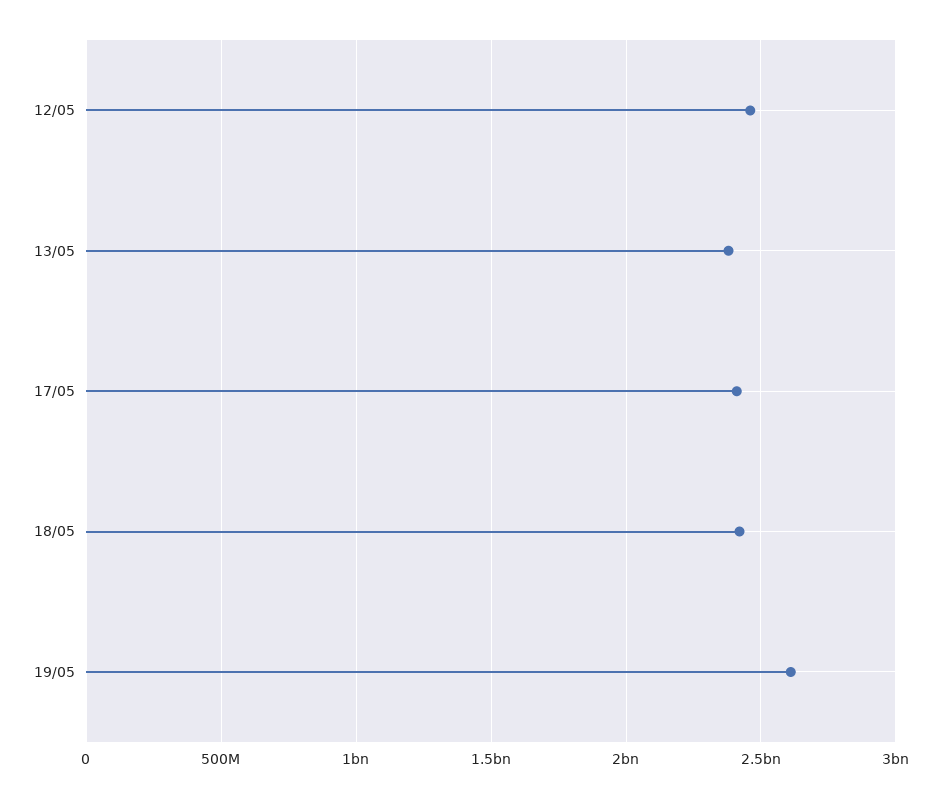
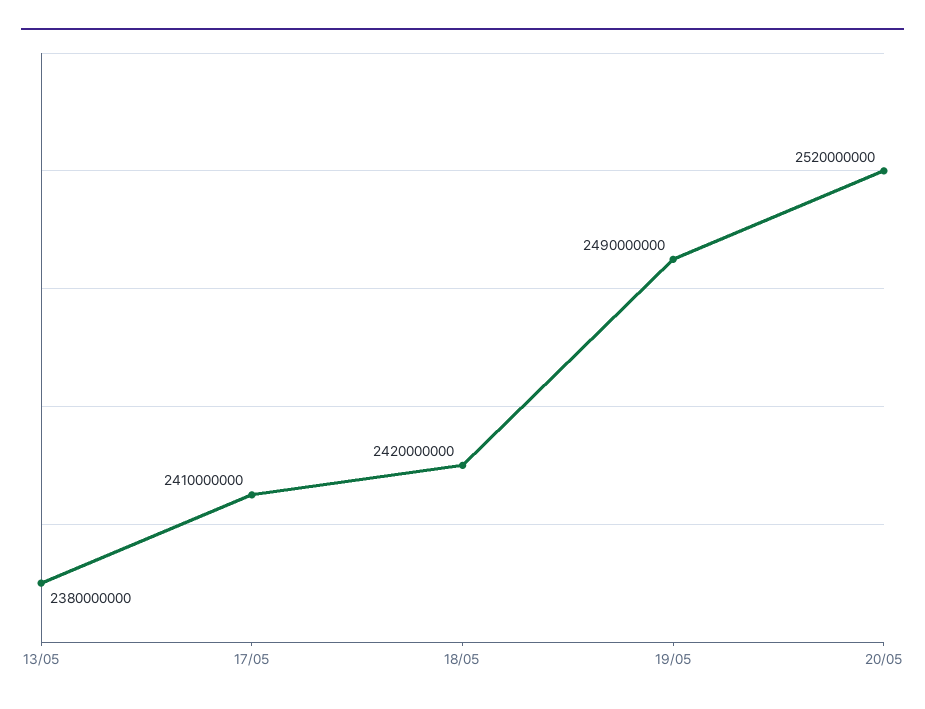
12/05: 2450000000 -> none
19/05: 2600000000 -> 2490000000
20/05: none -> 2520000000

